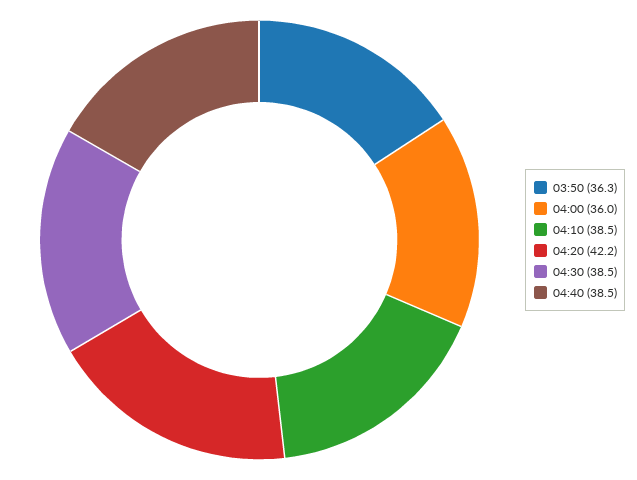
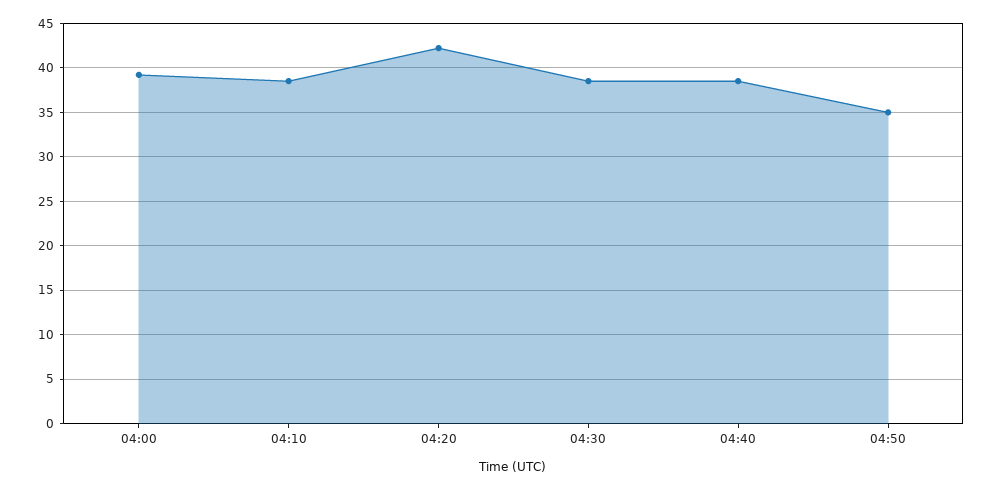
03:50: 36.3 -> none
04:00: 36 -> 39
04:50: none -> 35

